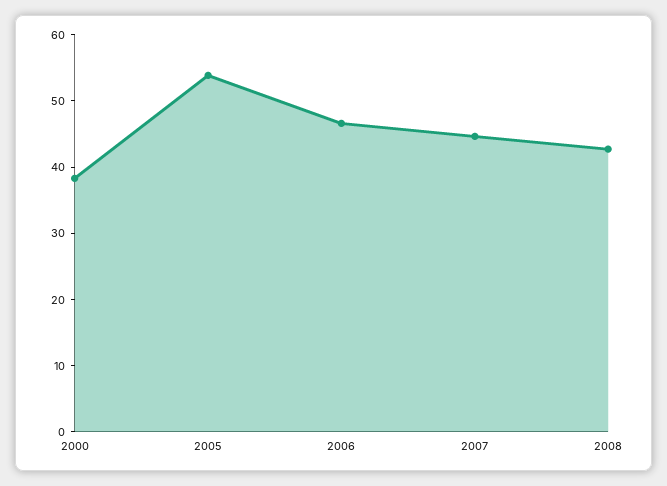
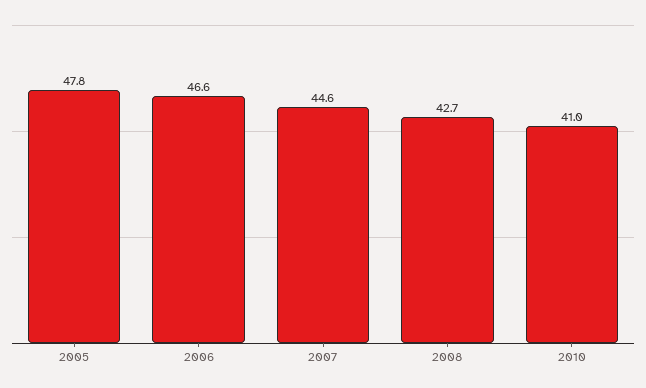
2000: 38 -> none
2005: 54 -> 47.8
2010: none -> 41

